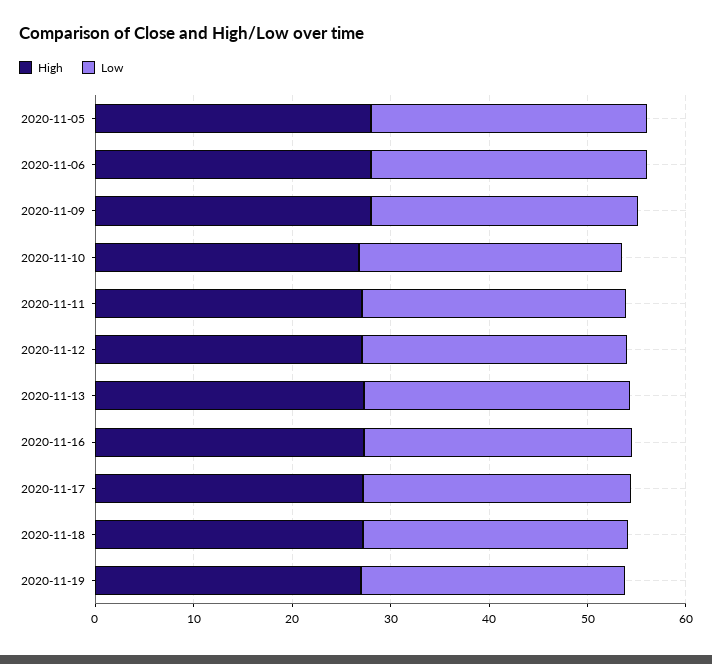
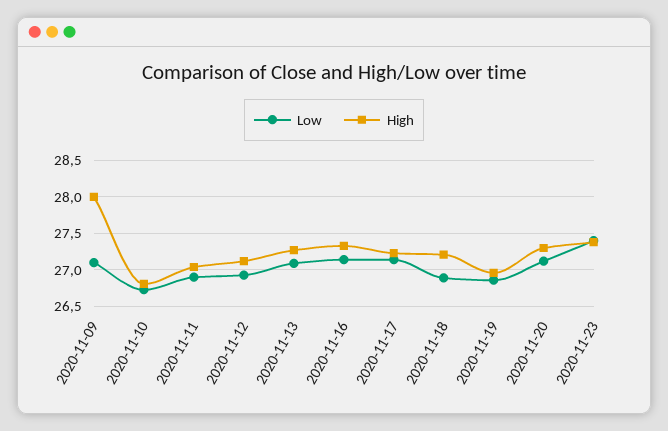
High, 2020-11-05: 28 -> none
Low, 2020-11-05: 28 -> none
High, 2020-11-06: 28 -> none
Low, 2020-11-06: 28 -> none
Low, 2020-11-20: none -> 27.1
High, 2020-11-20: none -> 27.3
Low, 2020-11-23: none -> 27.4
High, 2020-11-23: none -> 27.4

